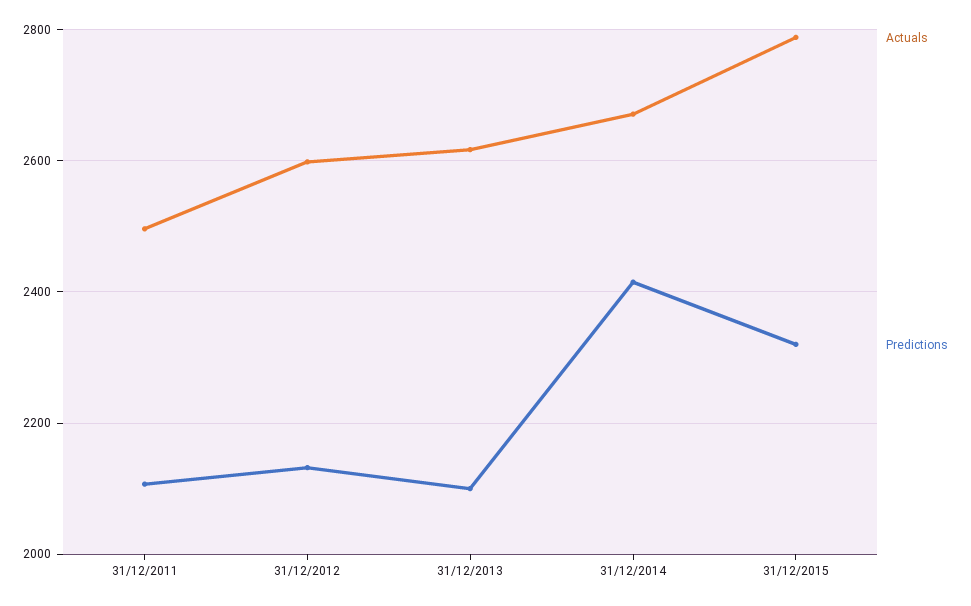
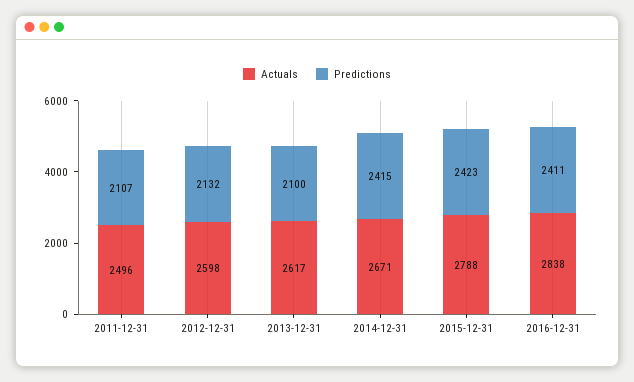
Predictions, 31/12/2015: 2320 -> 2423
Actuals, 2016-12-31: none -> 2838
Predictions, 2016-12-31: none -> 2411

